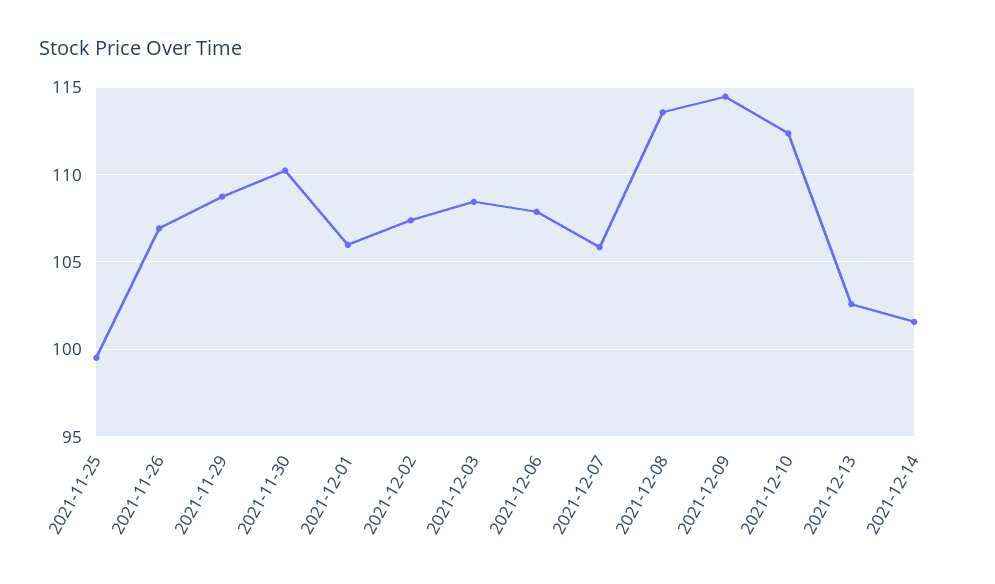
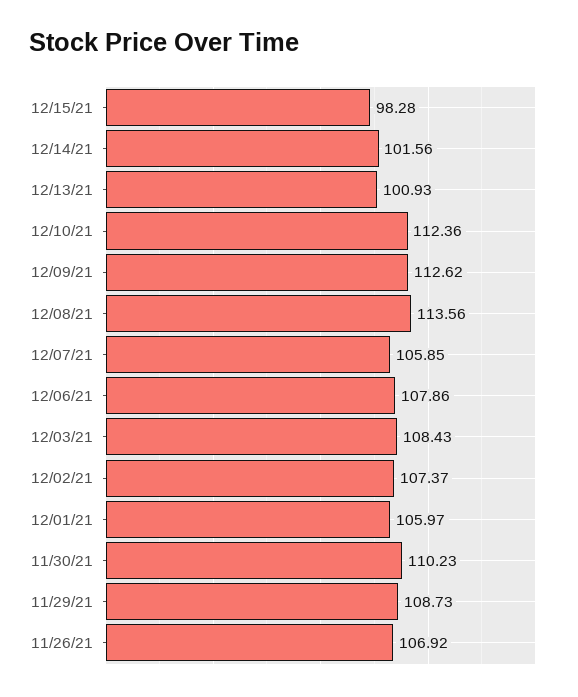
2021-11-25: 99.5 -> none
2021-12-09: 114.5 -> 112.62
2021-12-13: 102.5 -> 100.93
12/15/21: none -> 98.28

